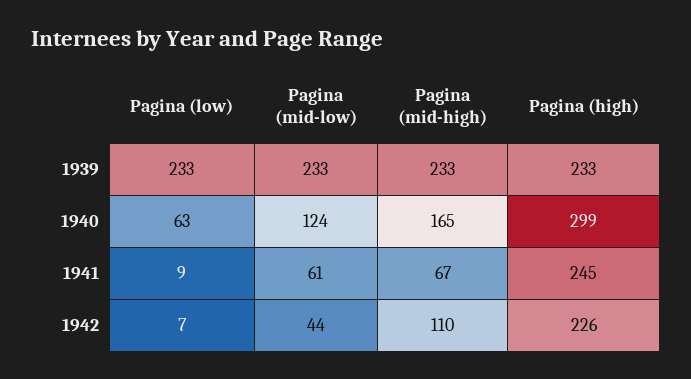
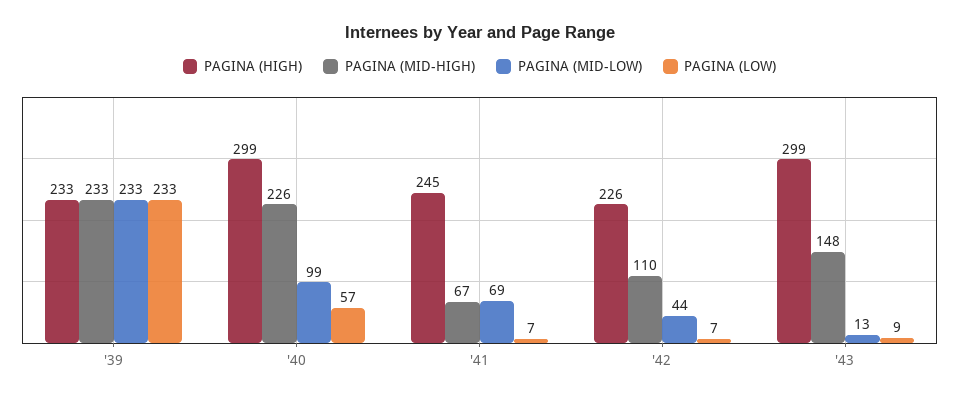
Pagina (low), 1940: 63 -> 57
Pagina (mid-low), 1940: 124 -> 99
Pagina (mid-high), 1940: 165 -> 226
Pagina (low), 1941: 9 -> 7
Pagina (mid-low), 1941: 61 -> 69
Pagina (high), '43: none -> 299
Pagina (mid-high), '43: none -> 148
Pagina (mid-low), '43: none -> 13
Pagina (low), '43: none -> 9

